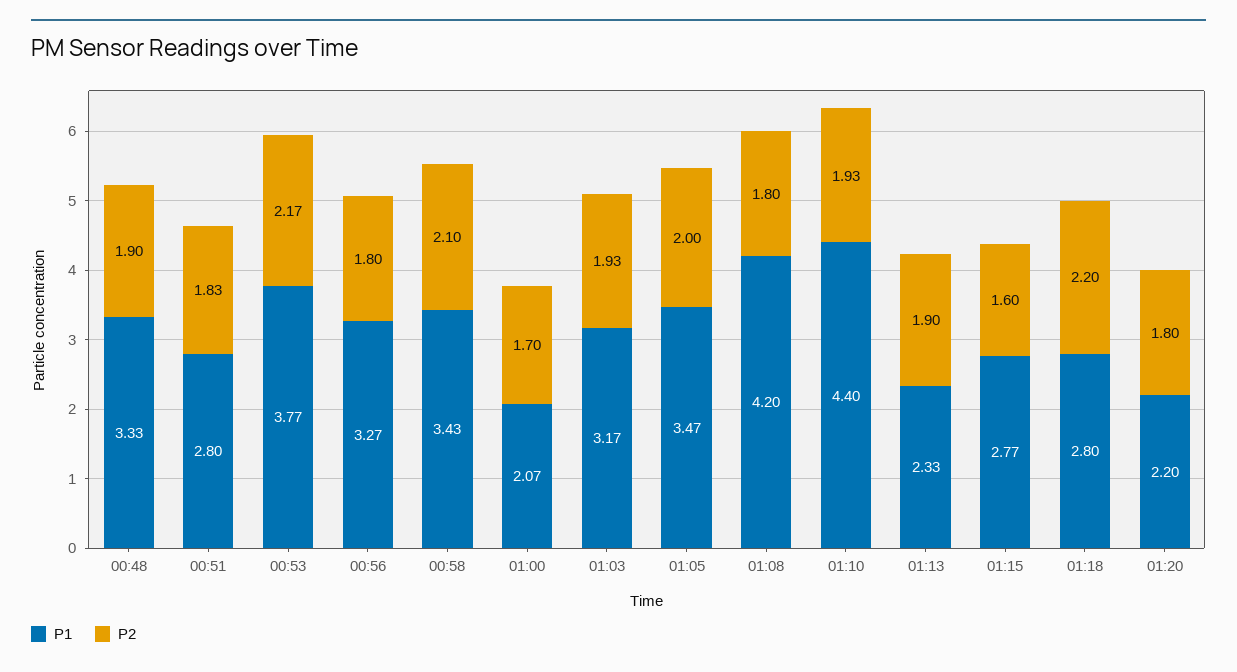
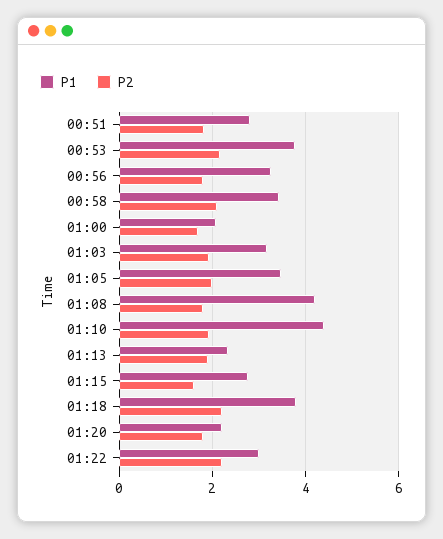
P1, 00:48: 3.33 -> none
P2, 00:48: 1.9 -> none
P1, 01:18: 2.8 -> 3.8
P1, 01:22: none -> 3
P2, 01:22: none -> 2.2

